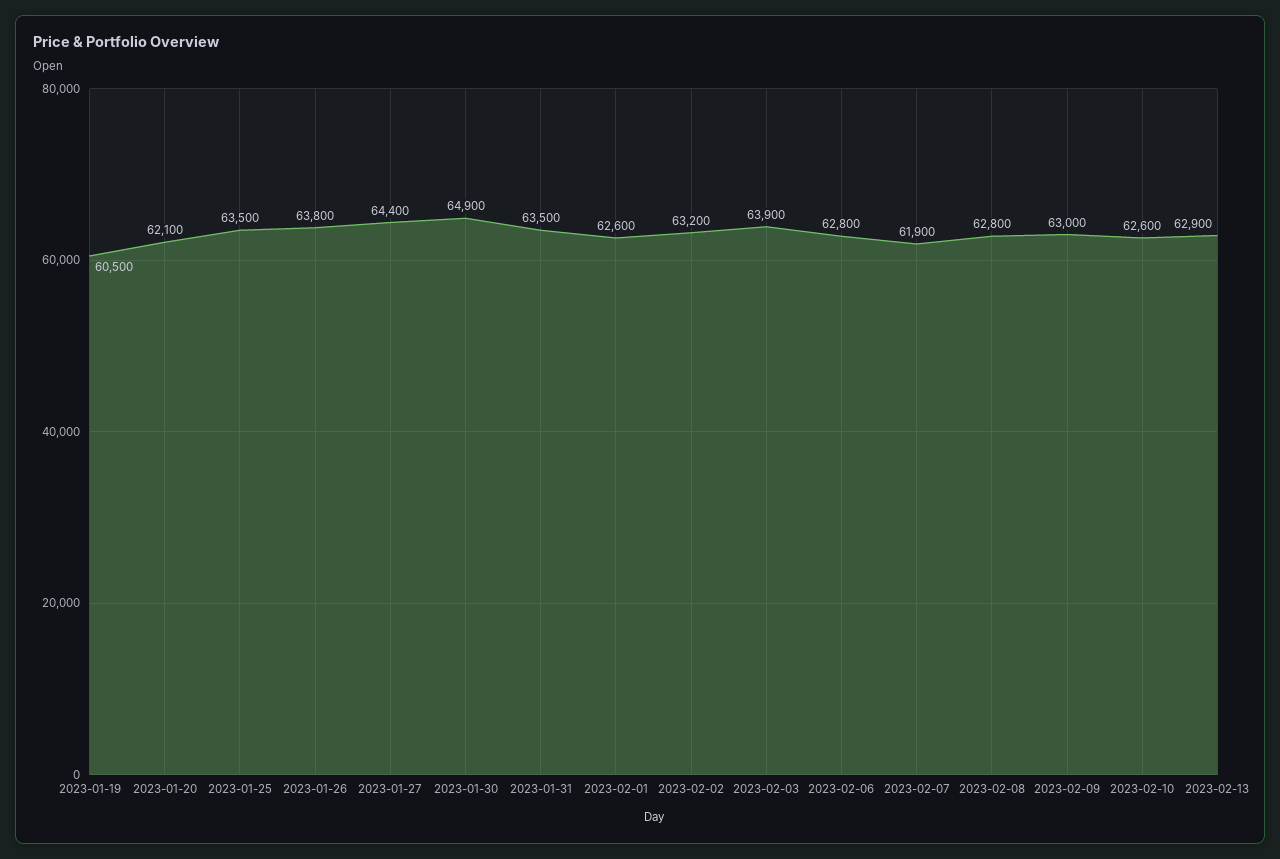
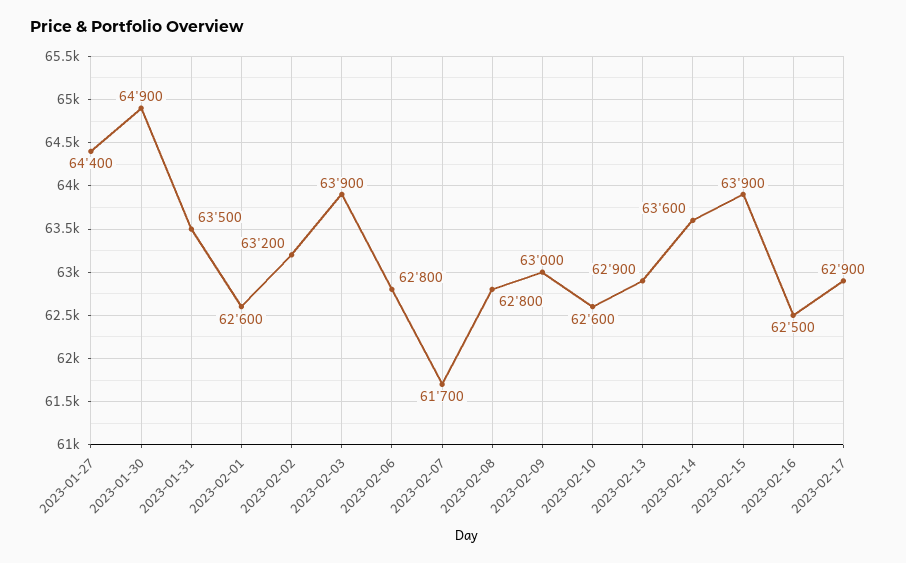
2023-01-19: 60500 -> none
2023-01-20: 62100 -> none
2023-01-25: 63500 -> none
2023-01-26: 63800 -> none
2023-02-07: 61900 -> 61700
2023-02-14: none -> 63600
2023-02-15: none -> 63900
2023-02-16: none -> 62500
2023-02-17: none -> 62900

